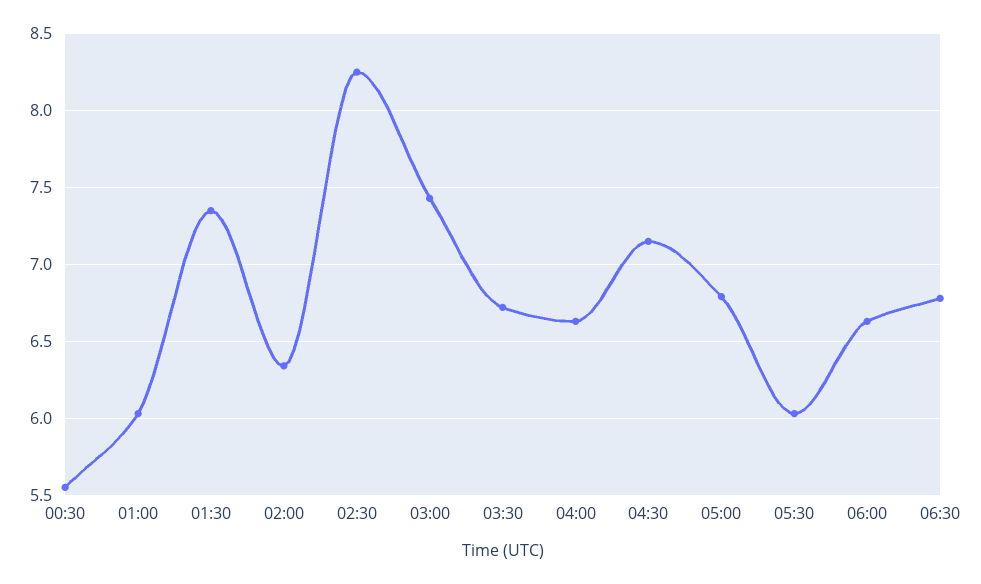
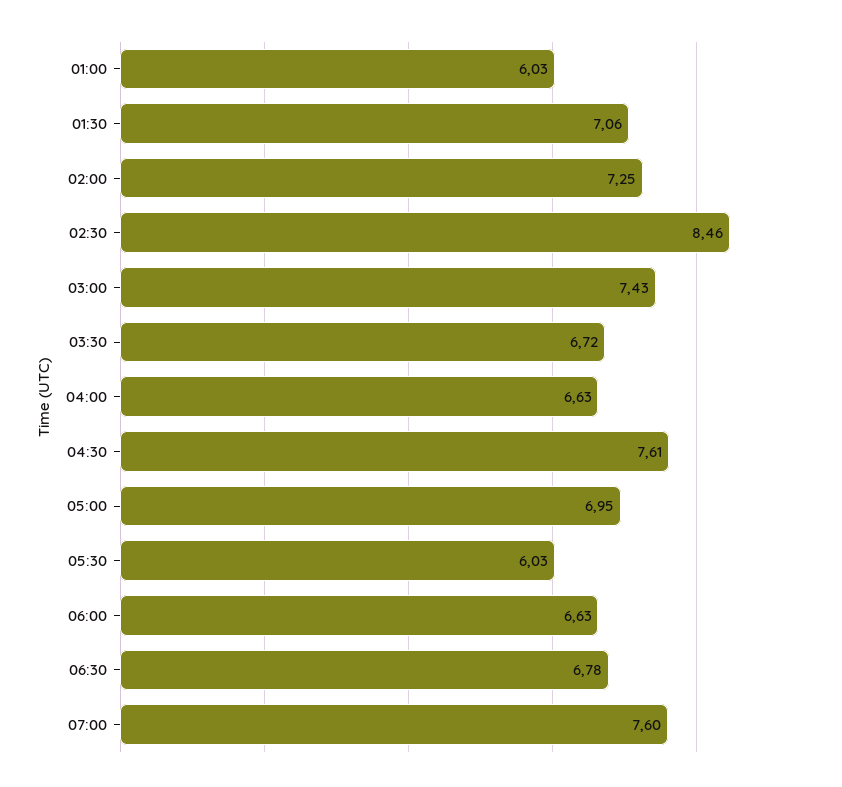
00:30: 5.55 -> none
01:30: 7.35 -> 7.06
02:00: 6.35 -> 7.25
02:30: 8.25 -> 8.46
04:30: 7.15 -> 7.61
05:00: 6.8 -> 6.95
07:00: none -> 7.6

